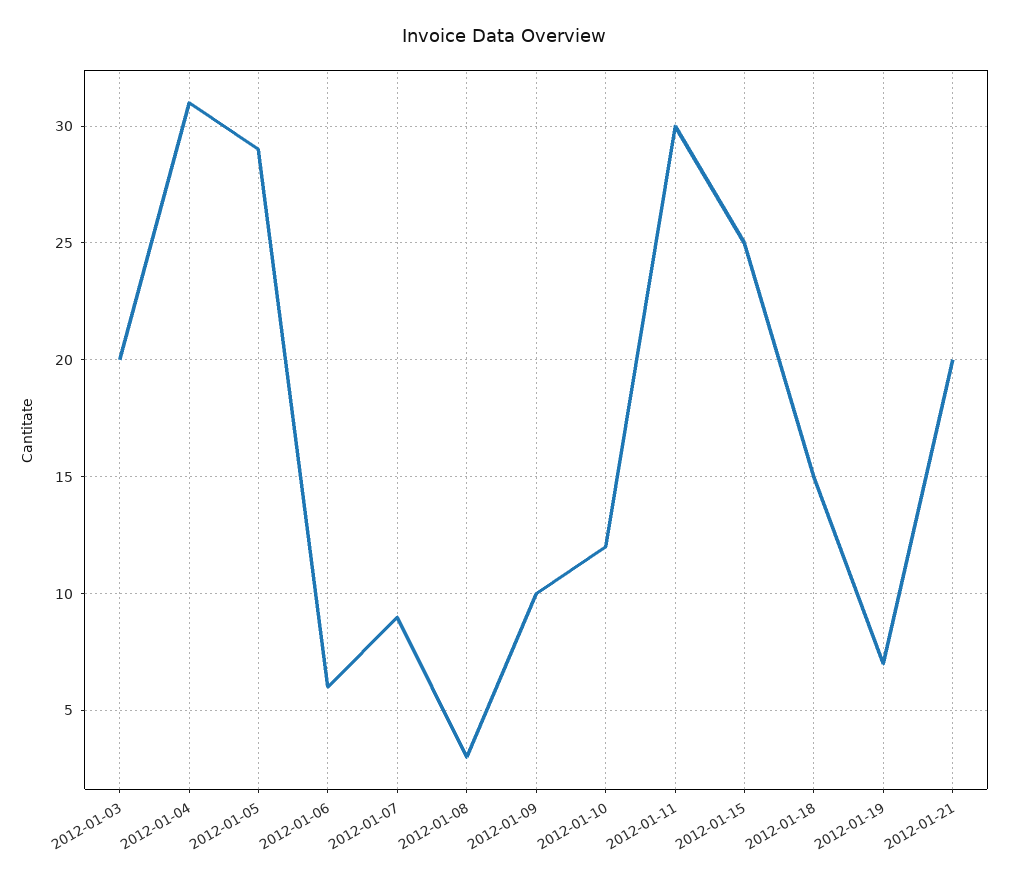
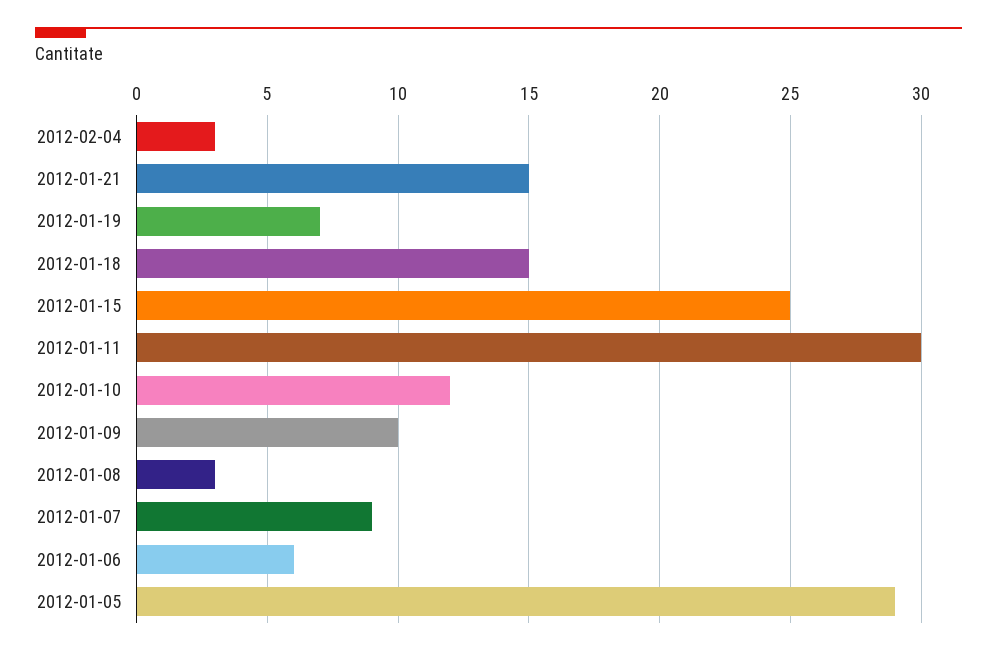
2012-01-03: 20 -> none
2012-01-04: 31 -> none
2012-01-21: 20 -> 15
2012-02-04: none -> 3

